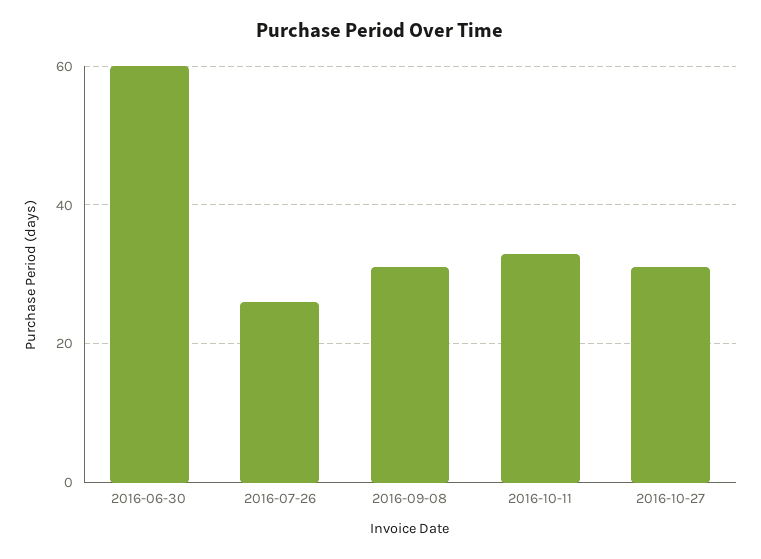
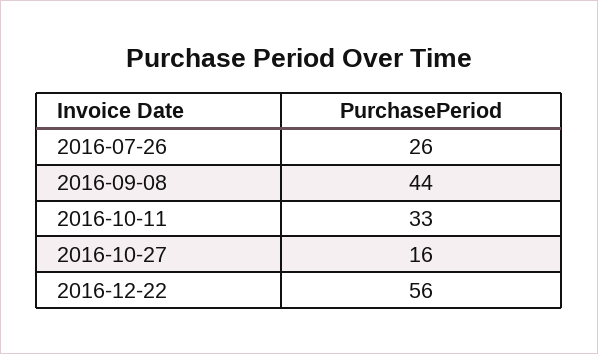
2016-06-30: 60 -> none
2016-09-08: 30 -> 44
2016-10-27: 30 -> 16
2016-12-22: none -> 56

